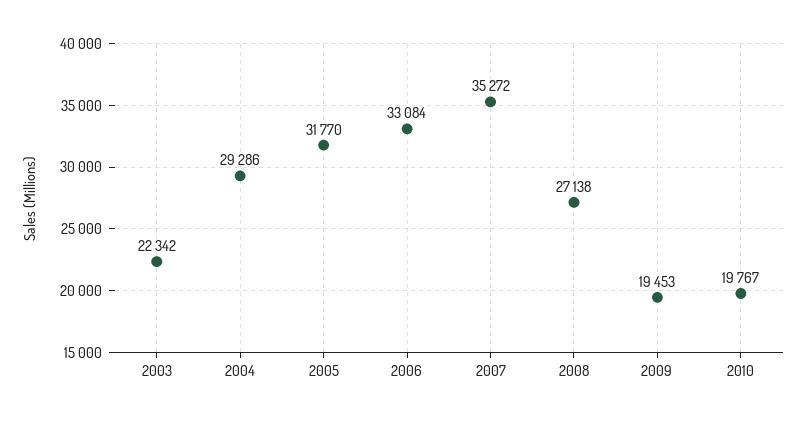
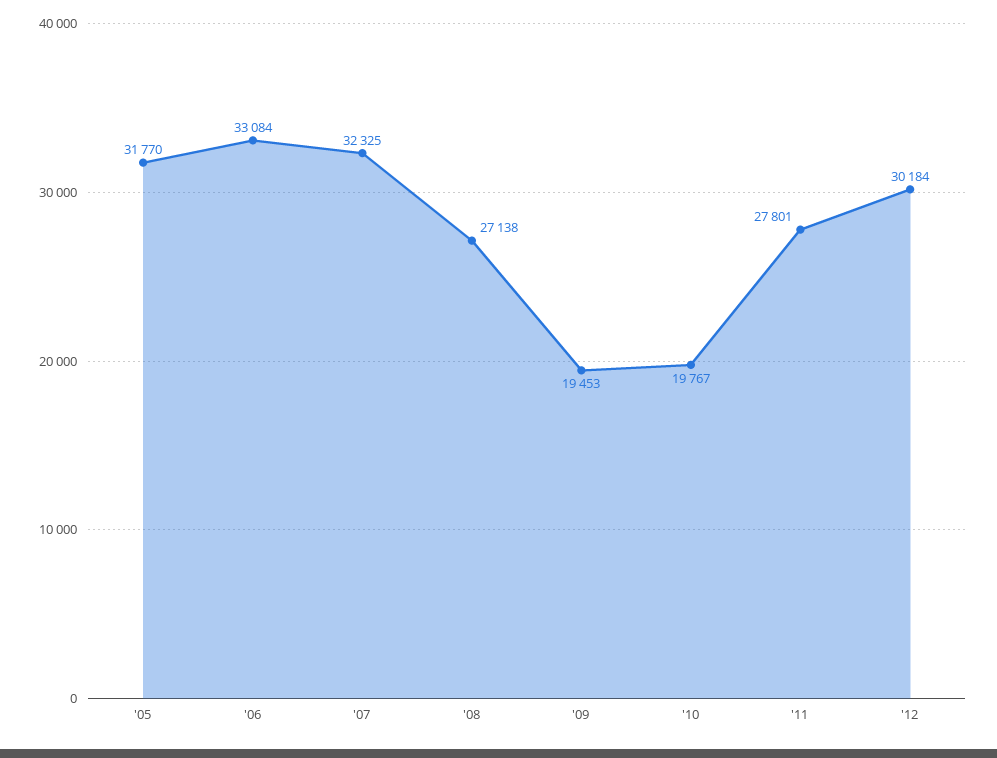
2003: 22342 -> none
2004: 29286 -> none
2007: 35272 -> 32325
'11: none -> 27801
'12: none -> 30184

